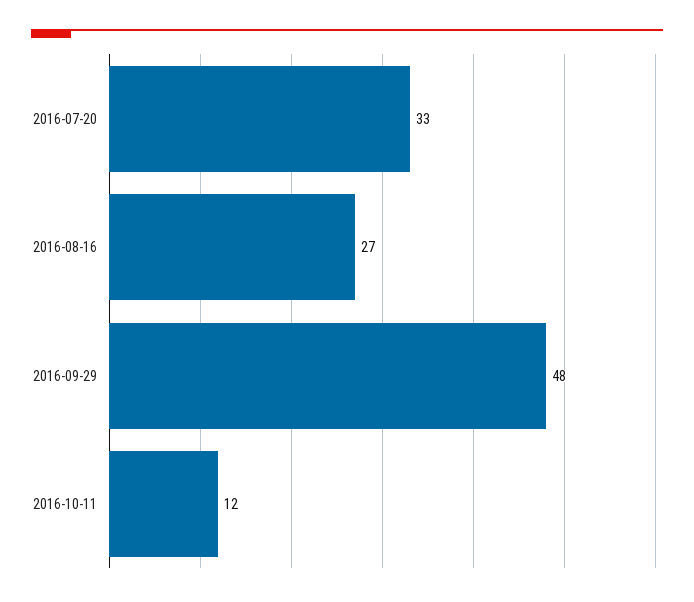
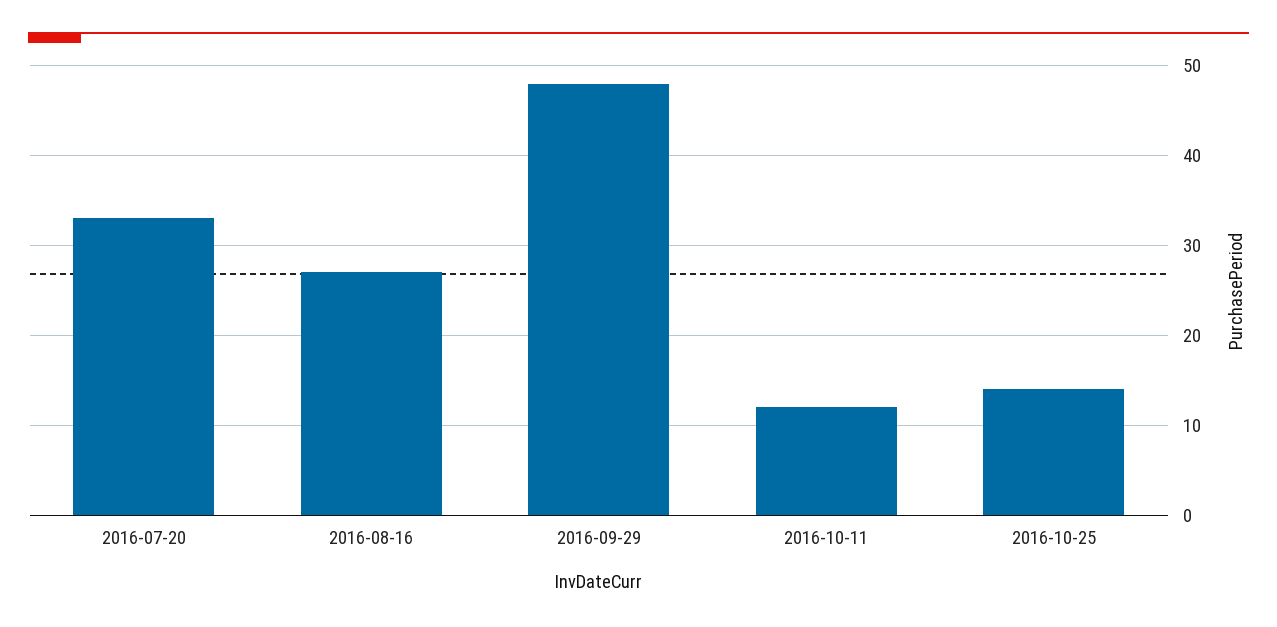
2016-10-25: none -> 14

